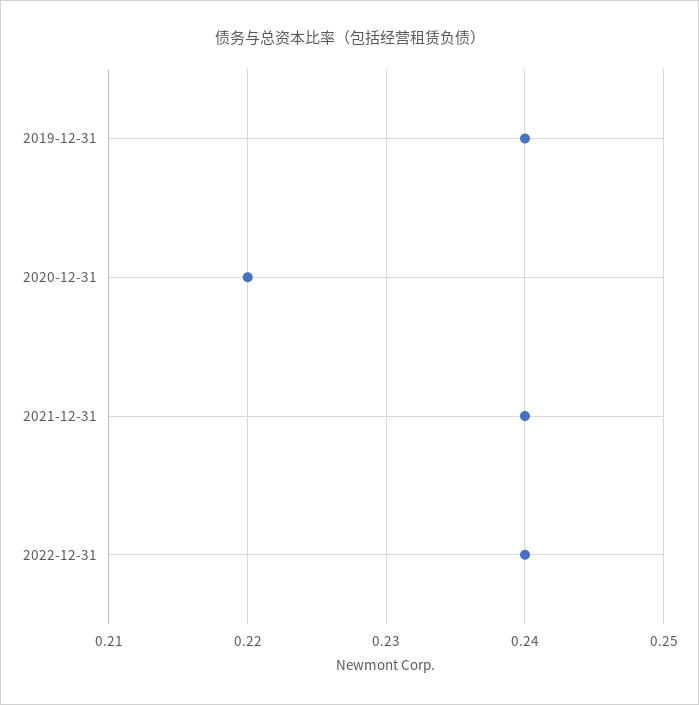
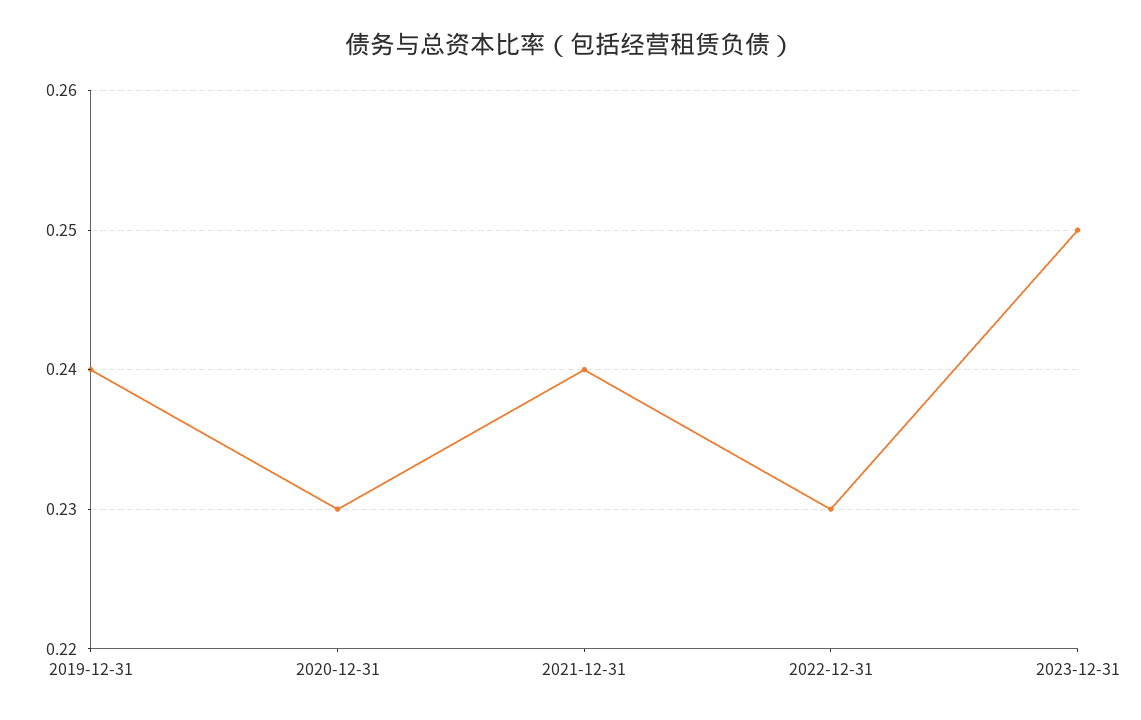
2020-12-31: 0.22 -> 0.23
2022-12-31: 0.24 -> 0.23
2023-12-31: none -> 0.25

